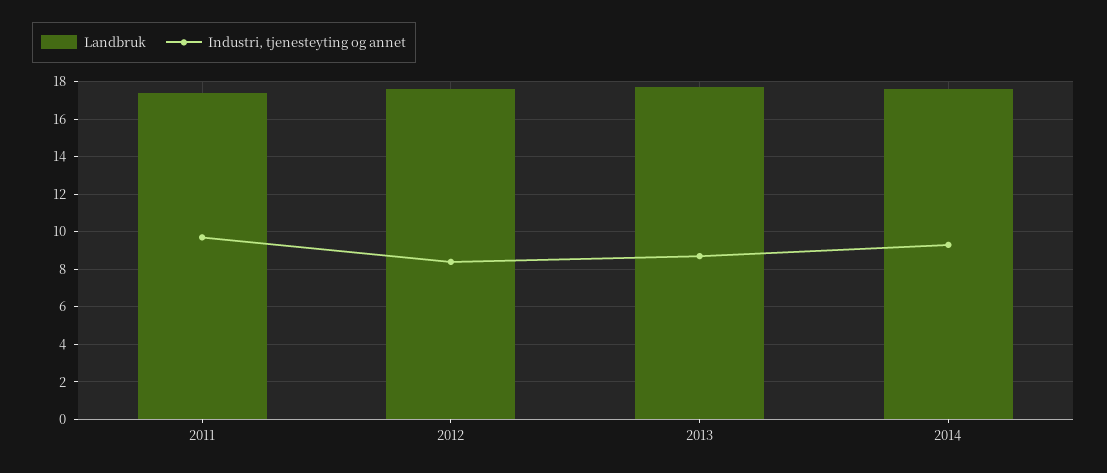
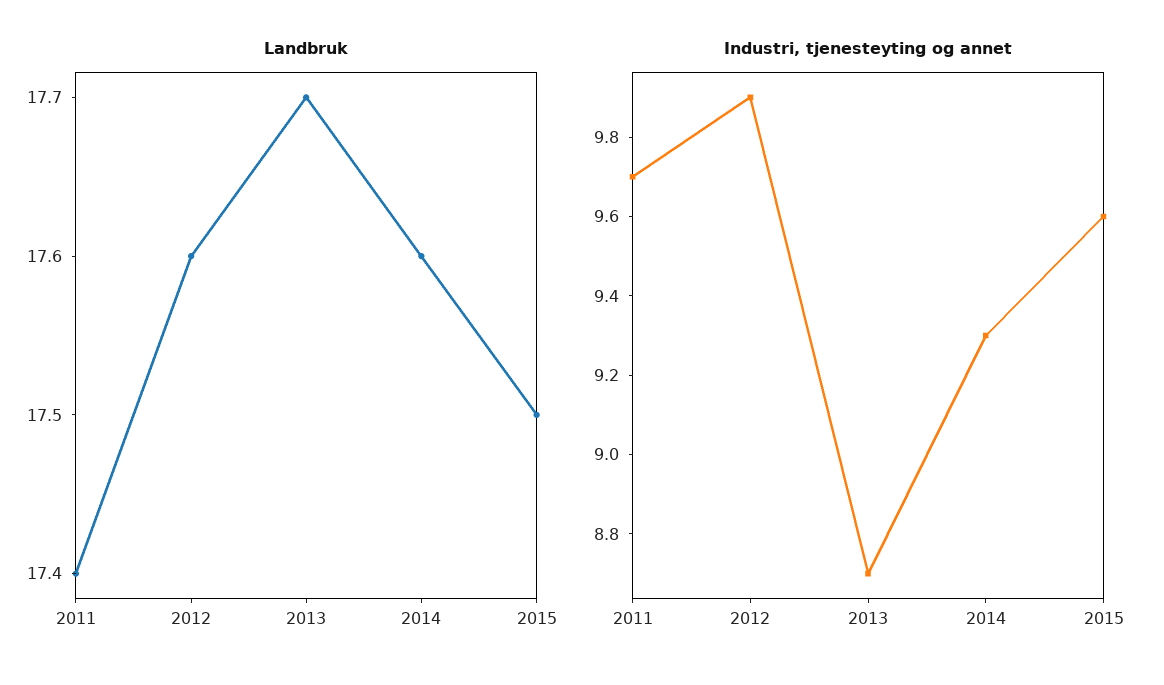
Industri, tjenesteyting og annet, 2012: 8.5 -> 9.9
Landbruk, 2015: none -> 17.5
Industri, tjenesteyting og annet, 2015: none -> 9.6

